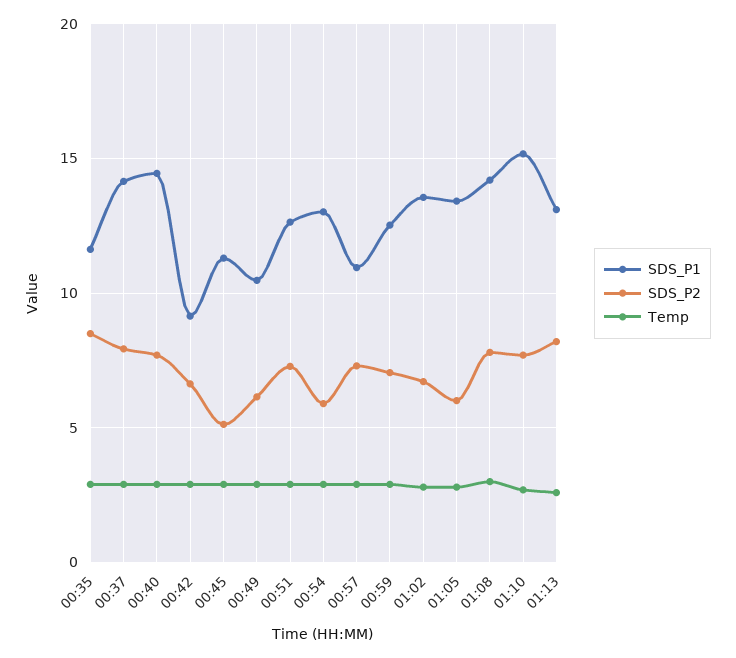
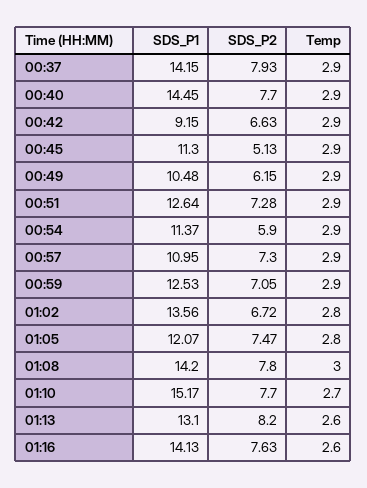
SDS_P1, 00:35: 11.5 -> none
SDS_P2, 00:35: 8.5 -> none
Temp, 00:35: 3 -> none
SDS_P1, 00:54: 13 -> 11.37
SDS_P1, 01:05: 13.5 -> 12.07
SDS_P2, 01:05: 6 -> 7.47
SDS_P1, 01:16: none -> 14.13
SDS_P2, 01:16: none -> 7.63
Temp, 01:16: none -> 2.6

